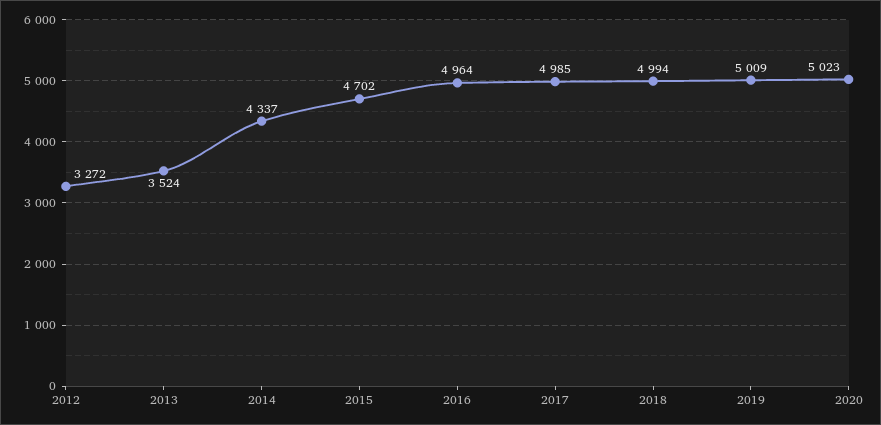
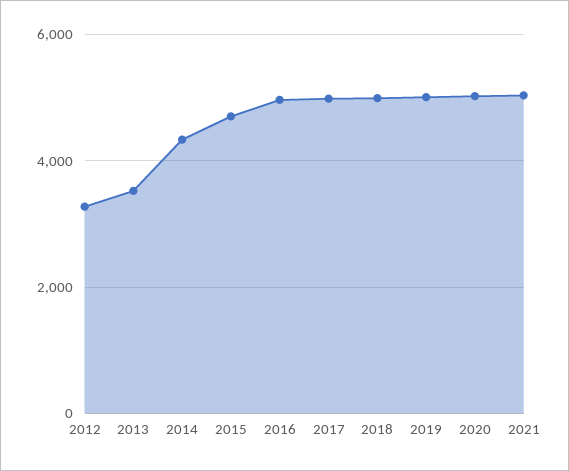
2021: none -> 5000

